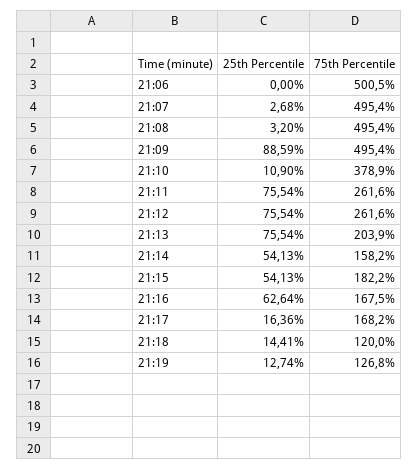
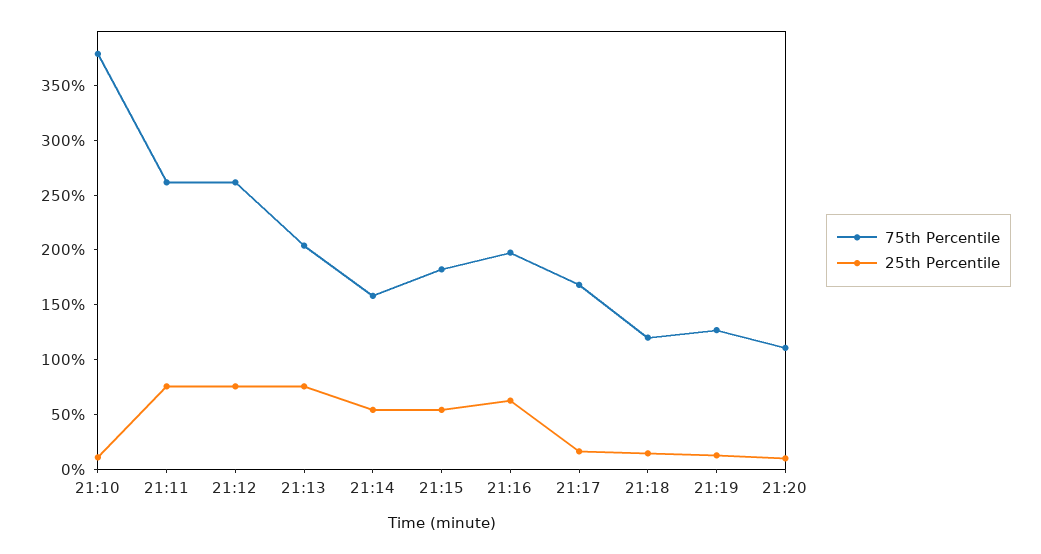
25th Percentile, 21:06: 0 -> none
75th Percentile, 21:06: 500.5 -> none
25th Percentile, 21:07: 2.68 -> none
75th Percentile, 21:07: 495.4 -> none
25th Percentile, 21:08: 3.2 -> none
75th Percentile, 21:08: 495.4 -> none
25th Percentile, 21:09: 88.59 -> none
75th Percentile, 21:09: 495.4 -> none
75th Percentile, 21:16: 167.5 -> 200
75th Percentile, 21:20: none -> 110
25th Percentile, 21:20: none -> 10

